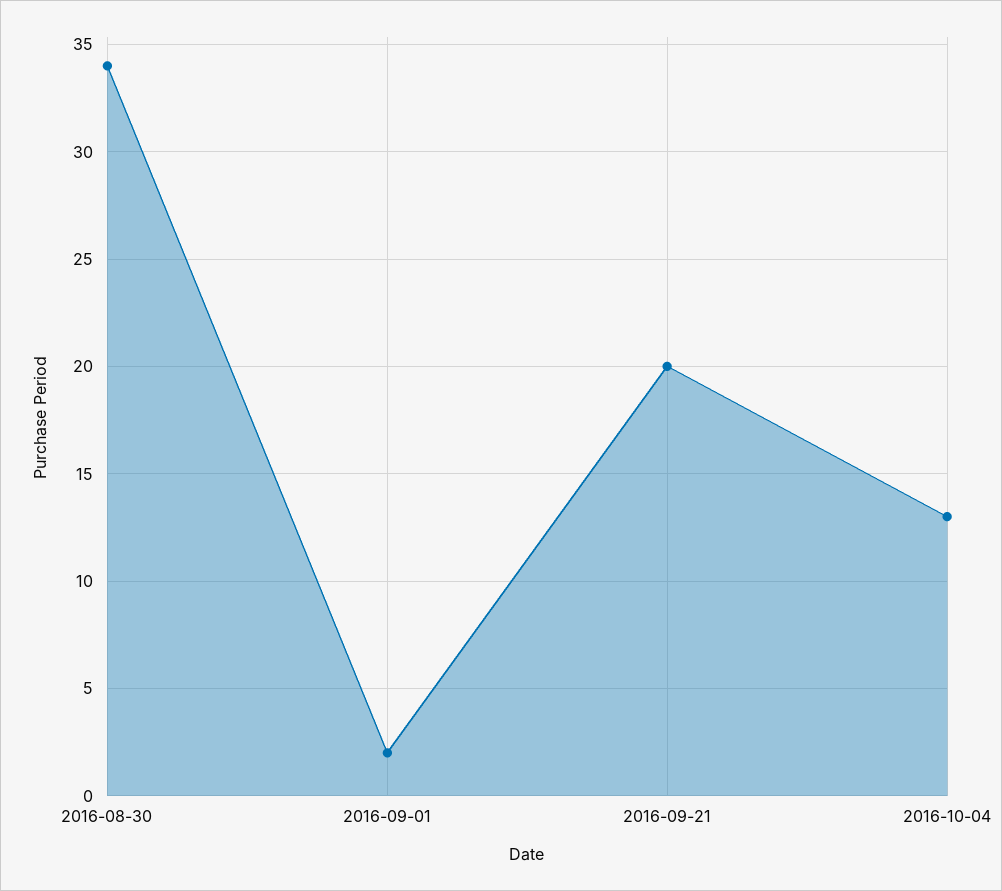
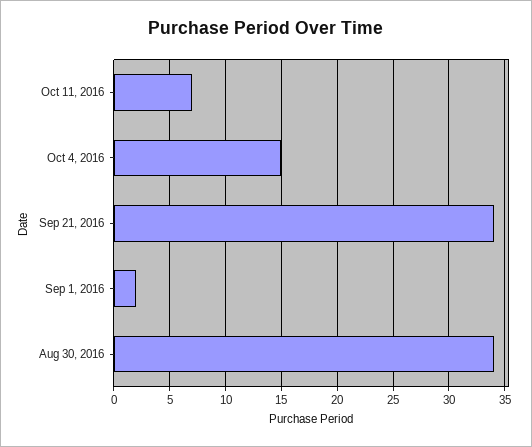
2016-09-21: 20 -> 34
2016-10-04: 13 -> 15
Oct 11, 2016: none -> 7

